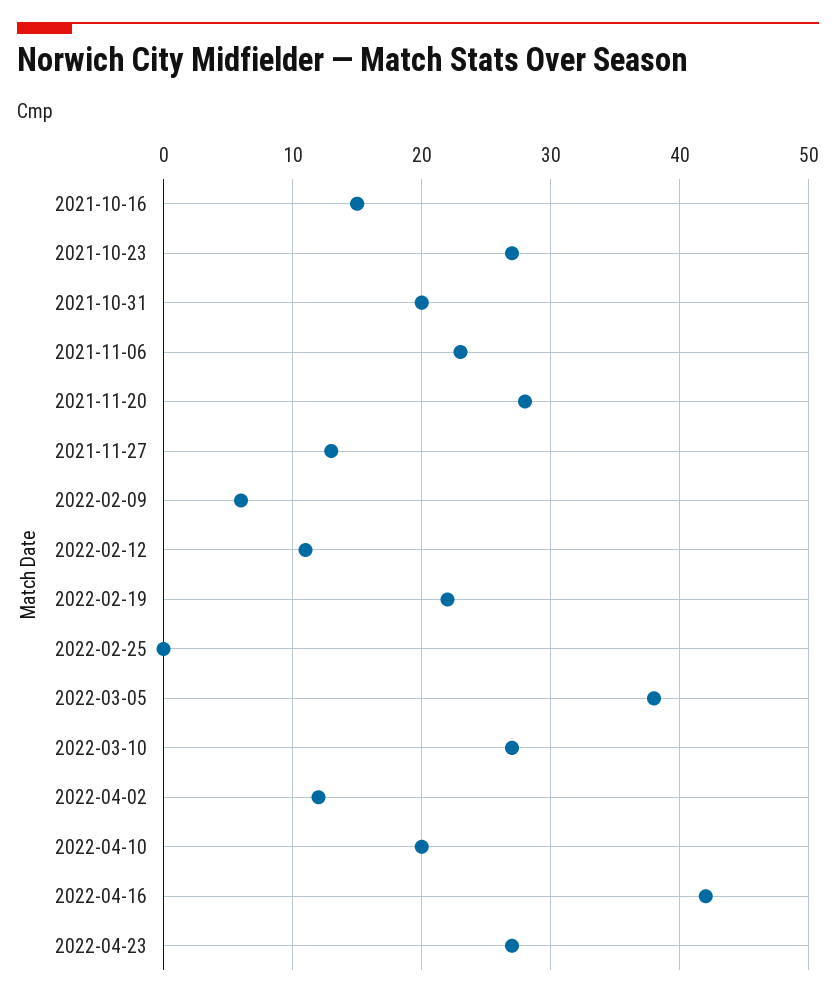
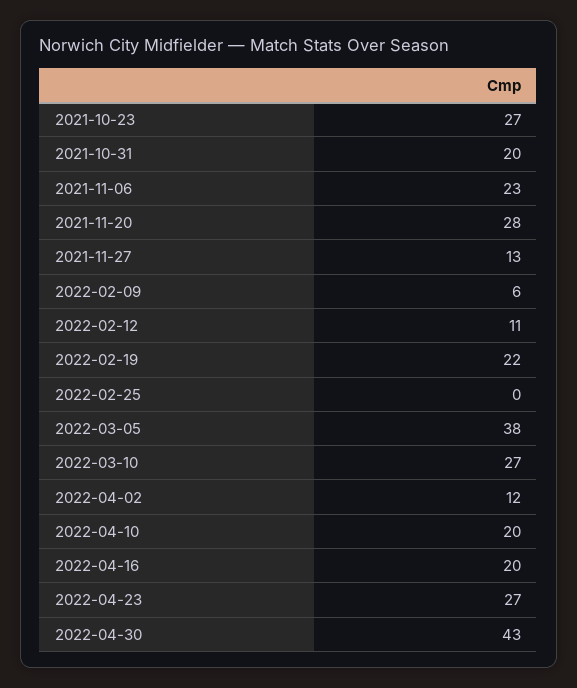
2021-10-16: 15 -> none
2022-04-16: 42 -> 20
2022-04-30: none -> 43

